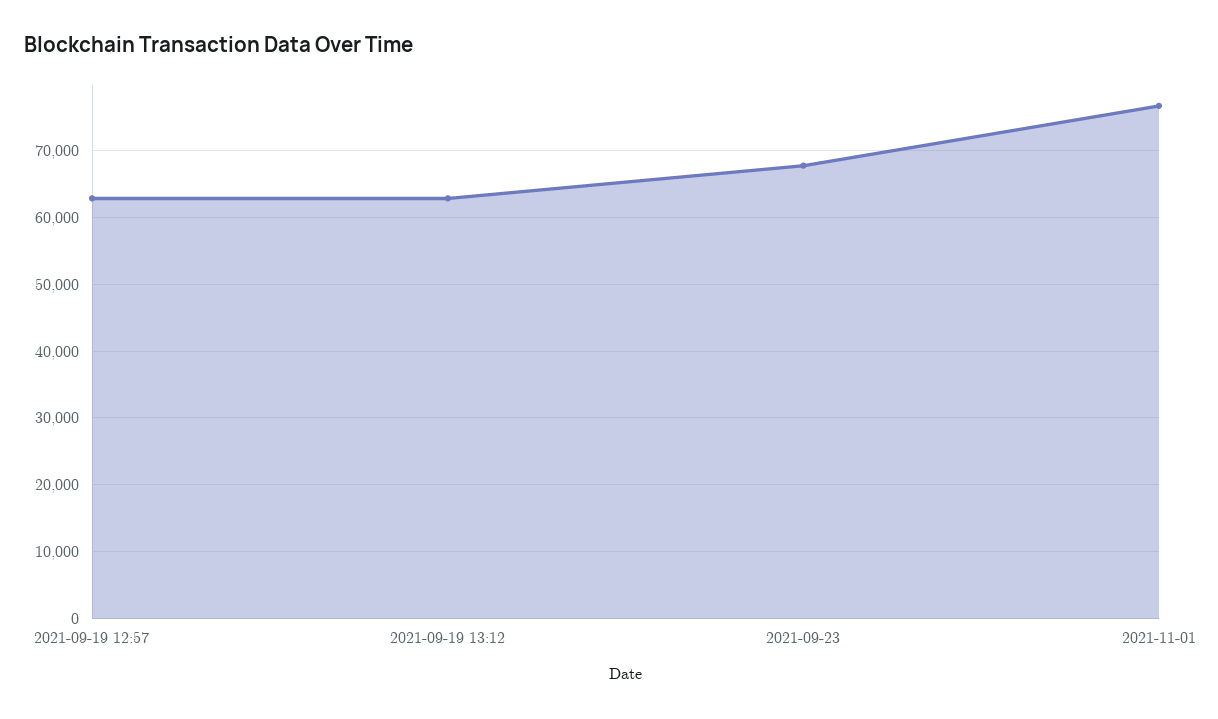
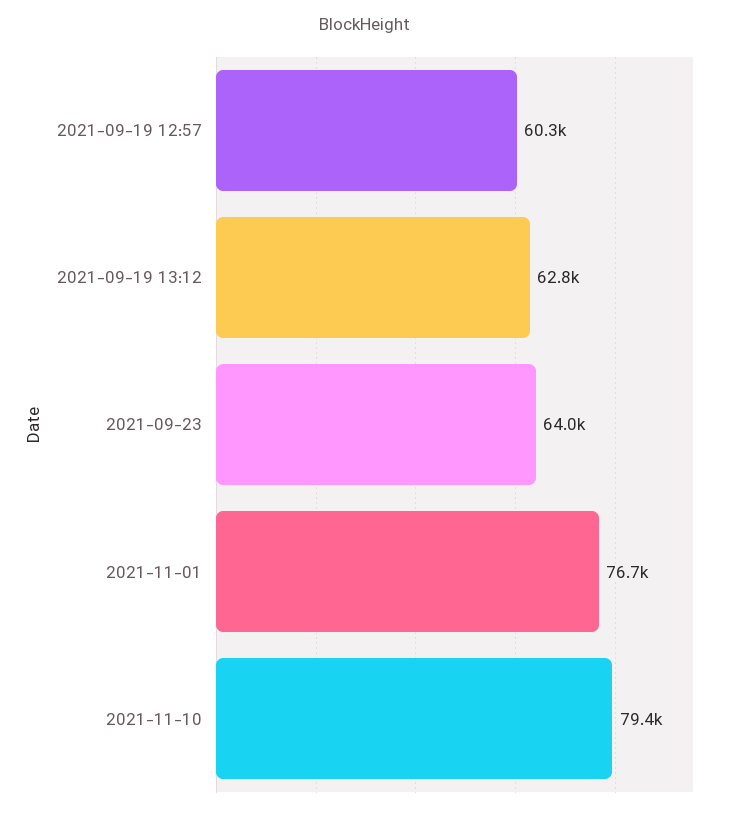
2021-09-19 12:57: 63000 -> 60300
2021-09-23: 68000 -> 64000
2021-11-10: none -> 79400

